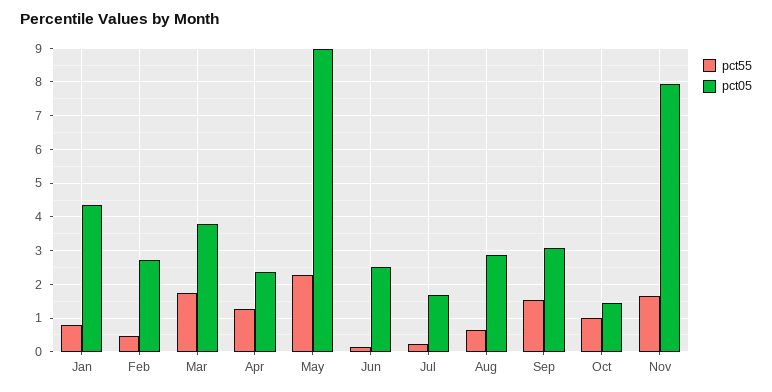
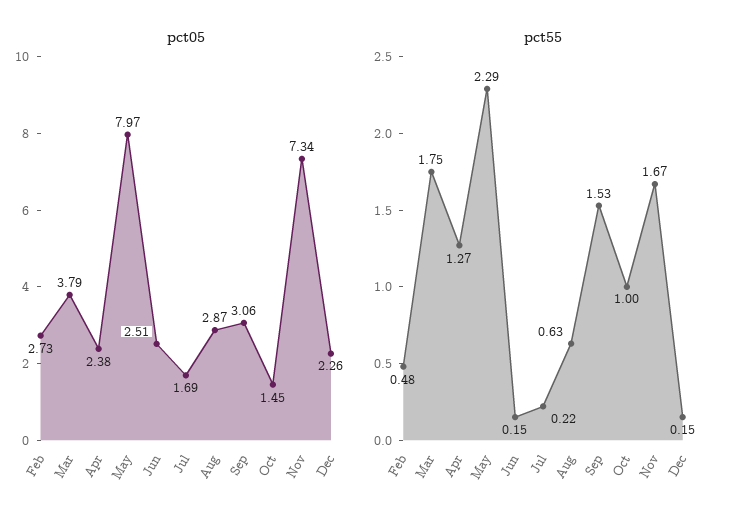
pct55, Jan: 0.8 -> none
pct05, Jan: 4.4 -> none
pct05, May: 9 -> 7.97
pct05, Nov: 8 -> 7.34
pct05, Dec: none -> 2.26
pct55, Dec: none -> 0.15

